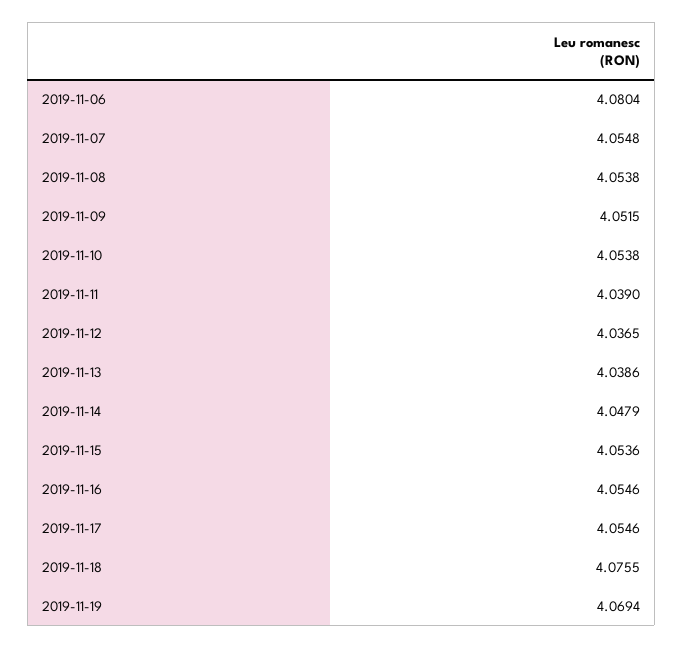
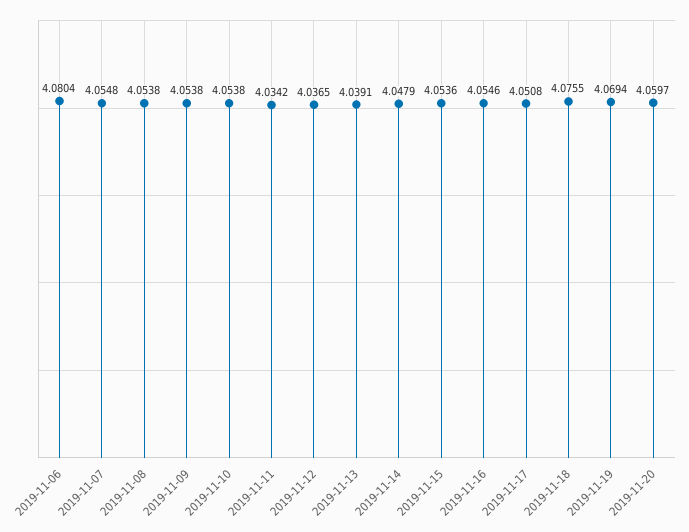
2019-11-09: 4.0515 -> 4.0538
2019-11-11: 4.039 -> 4.0342
2019-11-13: 4.0386 -> 4.0391
2019-11-17: 4.0546 -> 4.0508
2019-11-20: none -> 4.0597

